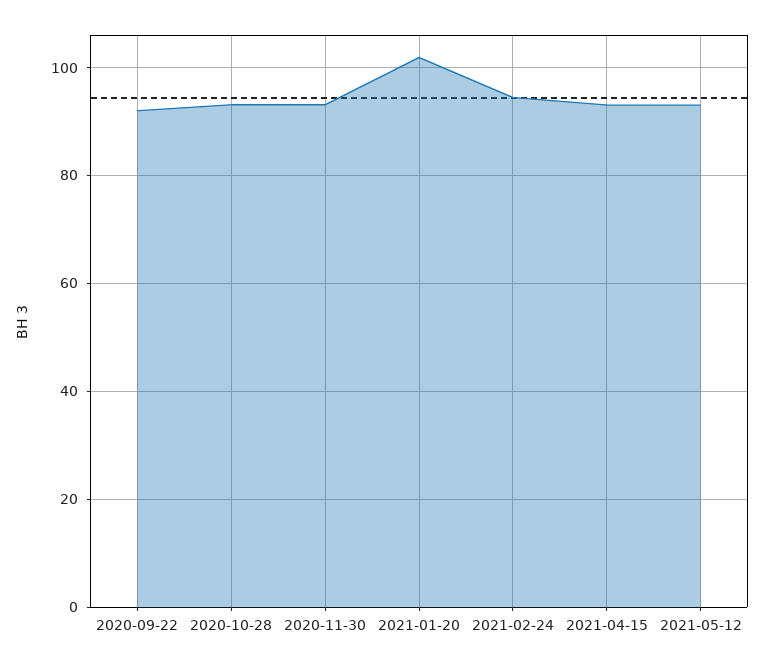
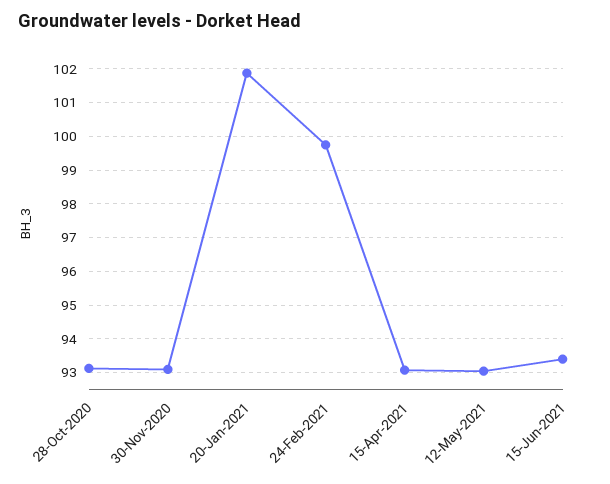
2020-09-22: 92 -> none
2021-02-24: 94 -> 99.8
15-Jun-2021: none -> 93.4

